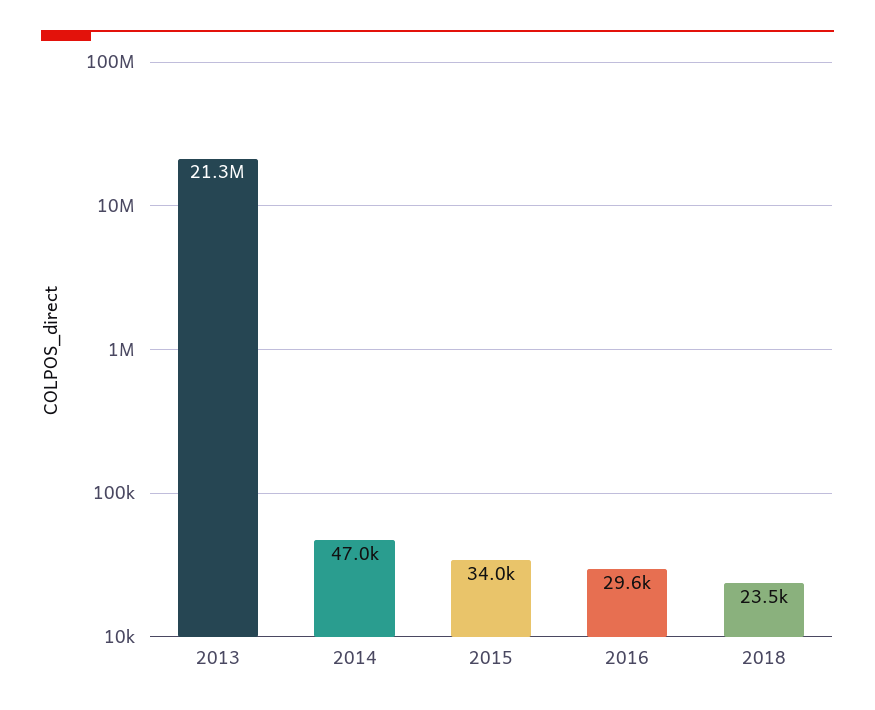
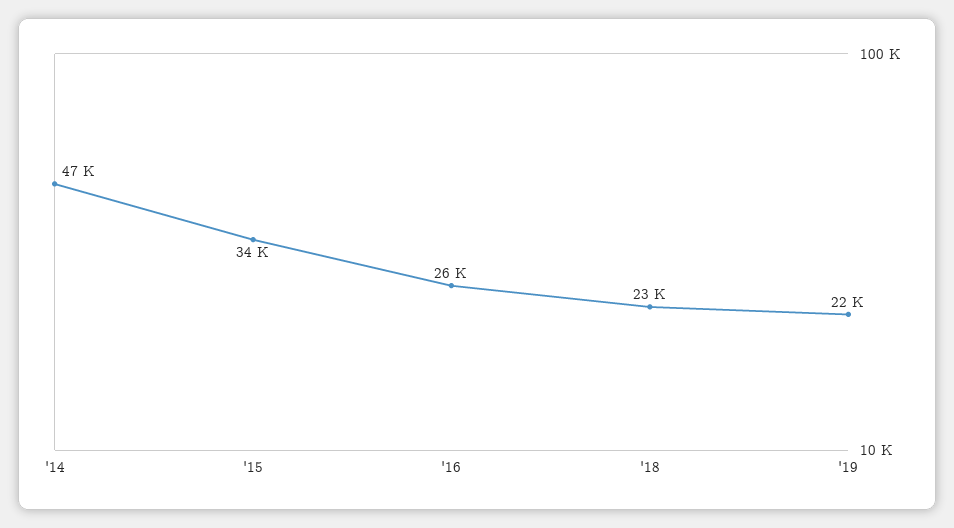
2013: 21300000 -> none
2016: 29600 -> 26000
'19: none -> 22000

